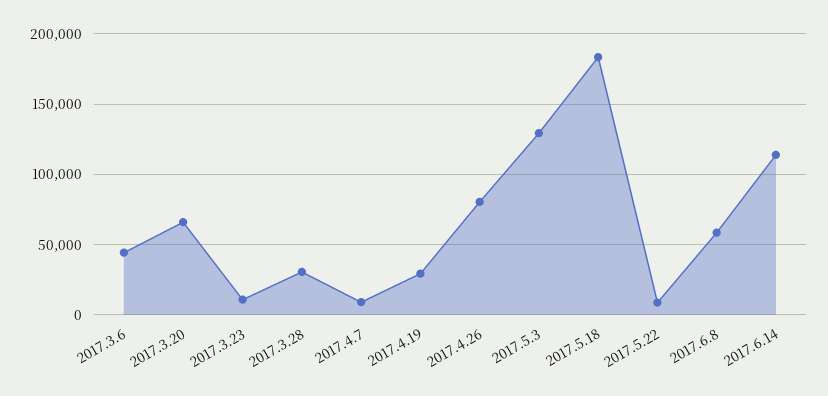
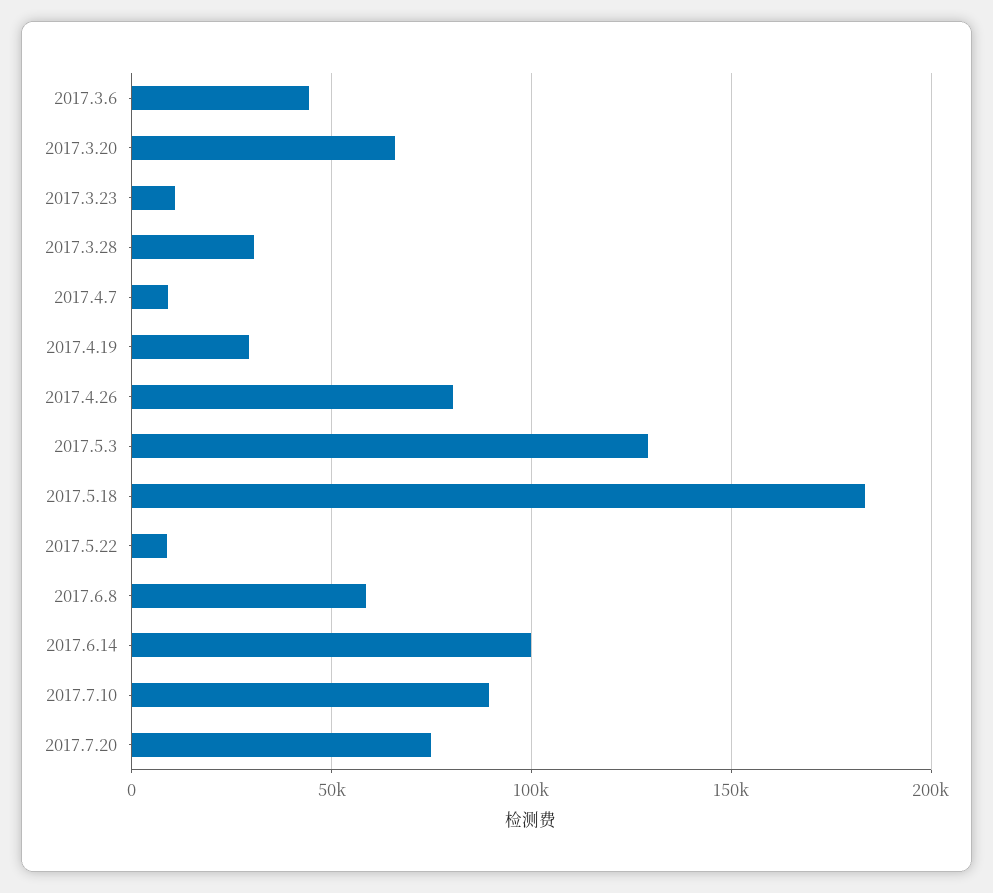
2017.6.14: 115000 -> 100000
2017.7.10: none -> 90000
2017.7.20: none -> 75000

